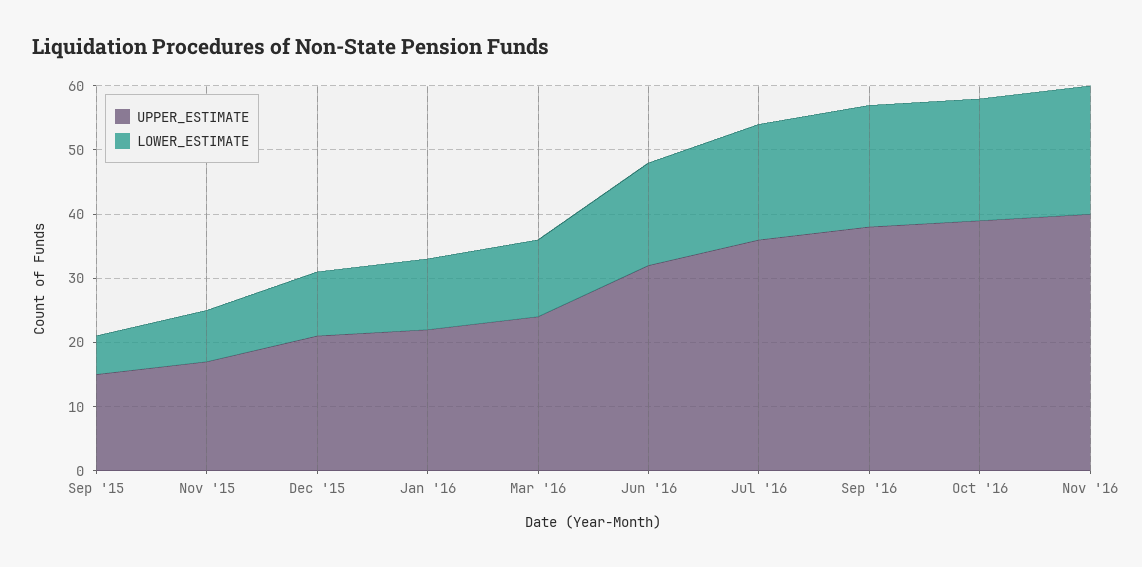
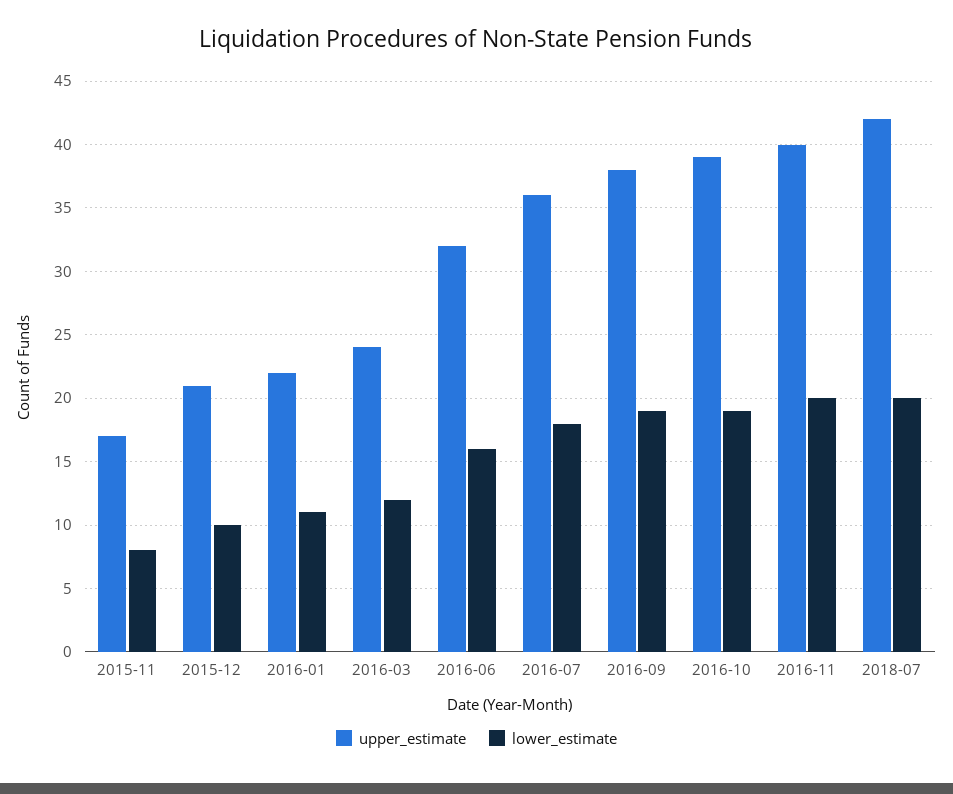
UPPER_ESTIMATE, Sep '15: 15 -> none
LOWER_ESTIMATE, Sep '15: 5 -> none
UPPER_ESTIMATE, 2018-07: none -> 42
LOWER_ESTIMATE, 2018-07: none -> 20

